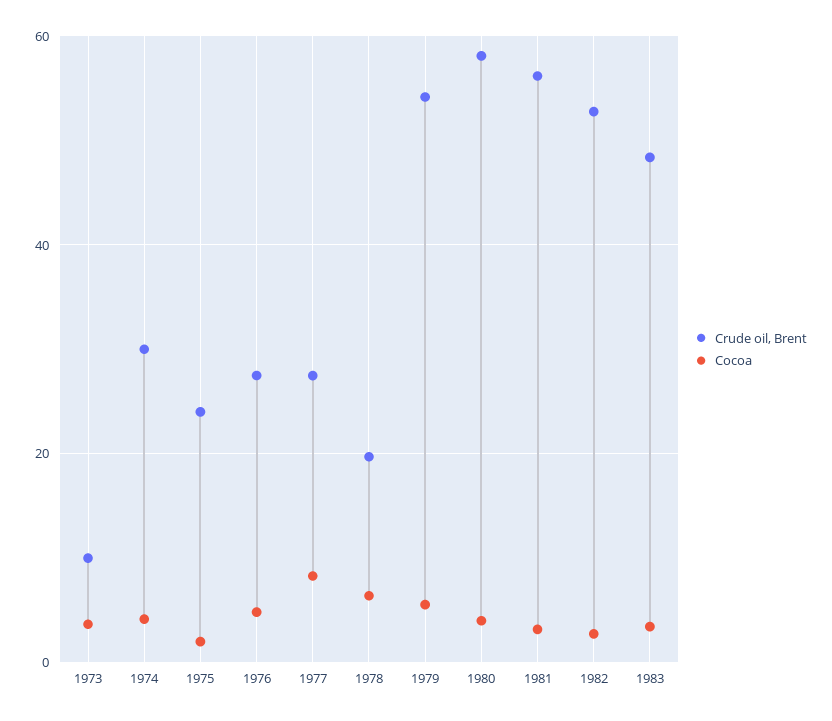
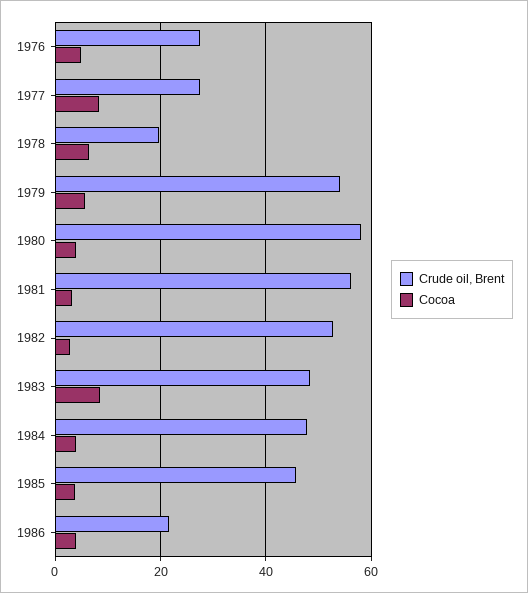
Crude oil, Brent, 1973: 10 -> none
Cocoa, 1973: 4 -> none
Crude oil, Brent, 1974: 30 -> none
Cocoa, 1974: 4 -> none
Crude oil, Brent, 1975: 24 -> none
Cocoa, 1975: 2 -> none
Cocoa, 1983: 4 -> 8
Crude oil, Brent, 1984: none -> 48
Cocoa, 1984: none -> 4
Crude oil, Brent, 1985: none -> 46
Cocoa, 1985: none -> 4
Crude oil, Brent, 1986: none -> 22
Cocoa, 1986: none -> 4

